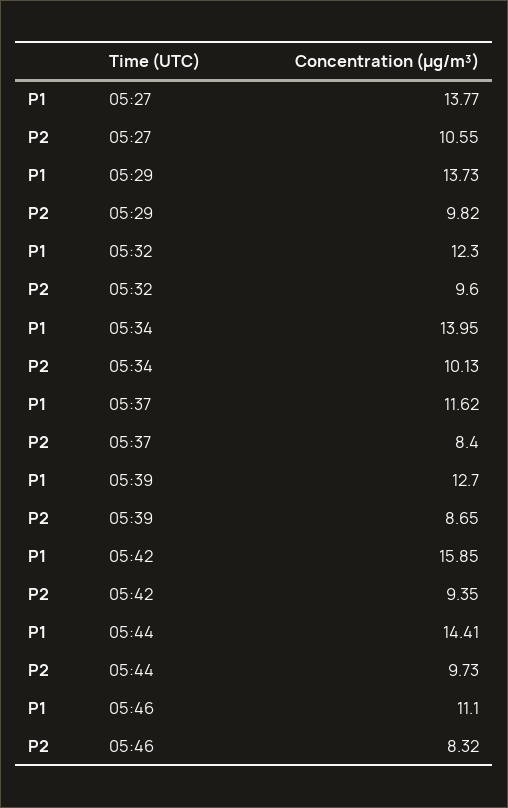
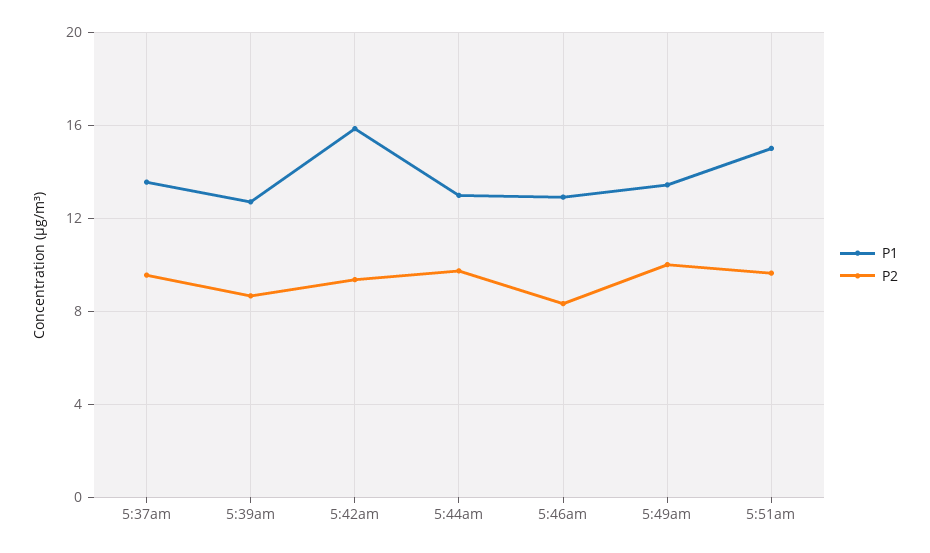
P1, 05:27: 13.77 -> none
P2, 05:27: 10.55 -> none
P1, 05:29: 13.73 -> none
P2, 05:29: 9.82 -> none
P1, 05:32: 12.3 -> none
P2, 05:32: 9.6 -> none
P1, 05:34: 13.95 -> none
P2, 05:34: 10.13 -> none
P1, 05:37: 11.62 -> 13.5
P2, 05:37: 8.4 -> 9.5
P1, 05:44: 14.41 -> 13
P1, 05:46: 11.1 -> 13
P1, 5:49am: none -> 13.5
P2, 5:49am: none -> 10
P1, 5:51am: none -> 15
P2, 5:51am: none -> 9.5

